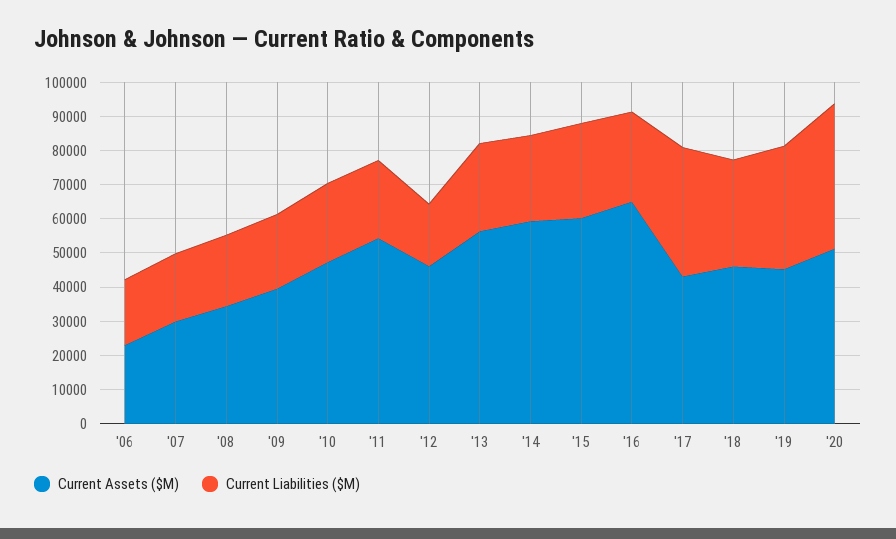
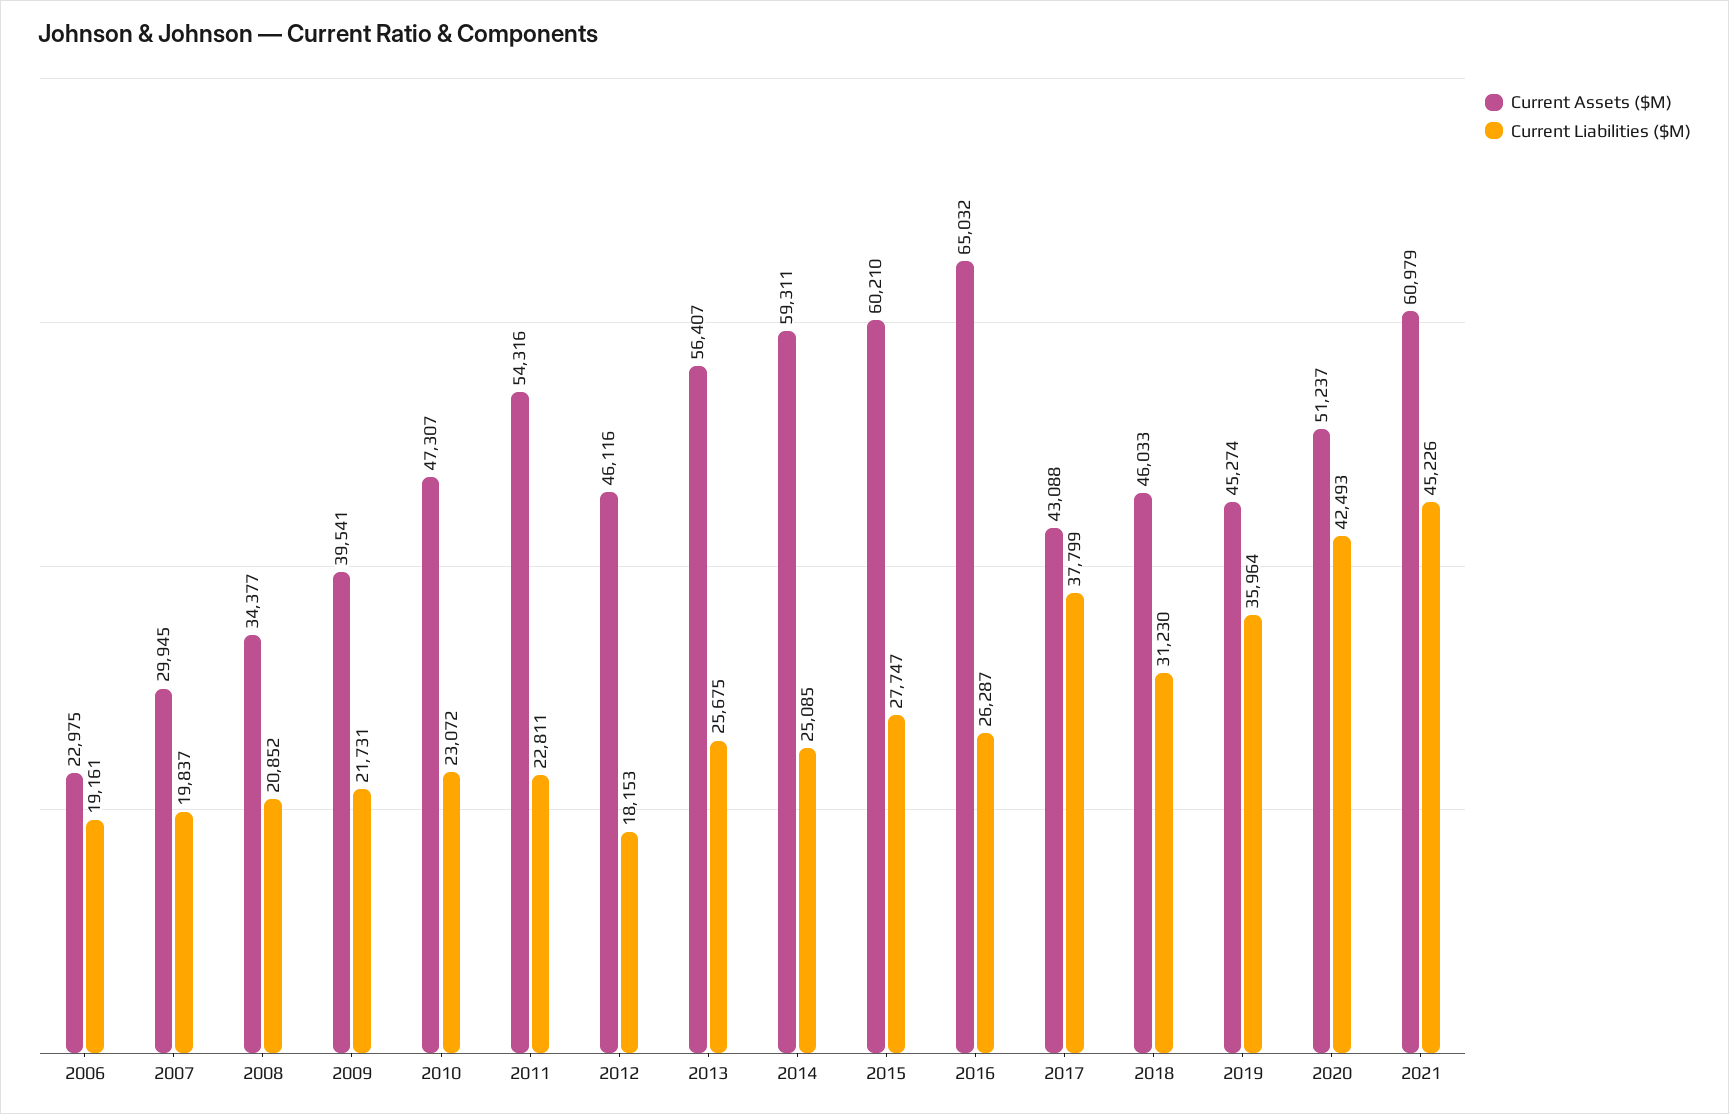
Current Assets ($M), 2021: none -> 60979
Current Liabilities ($M), 2021: none -> 45226

